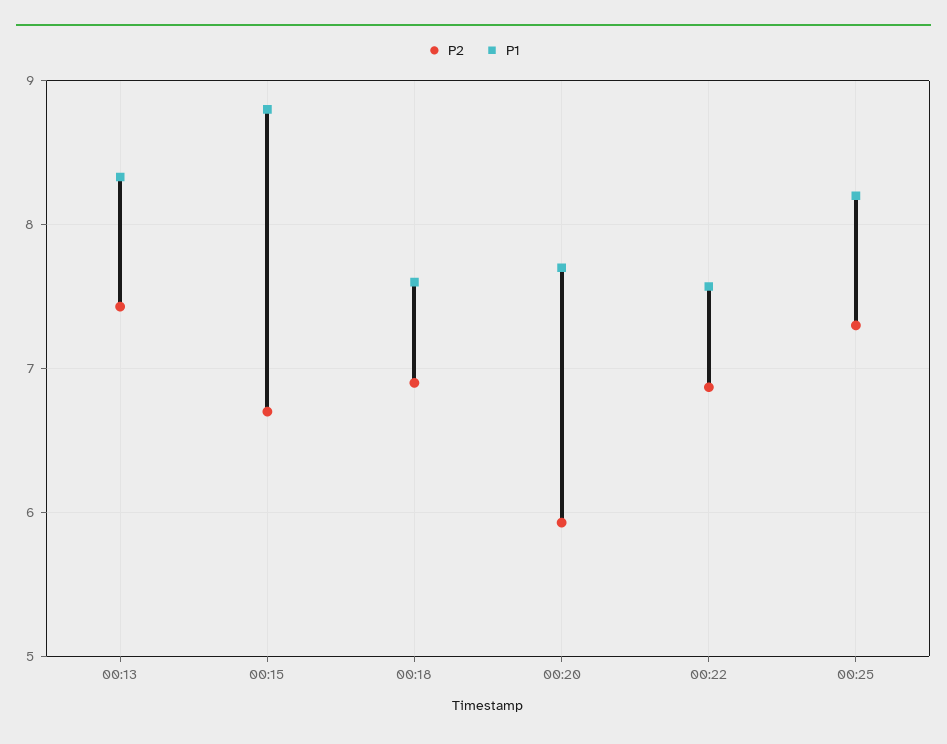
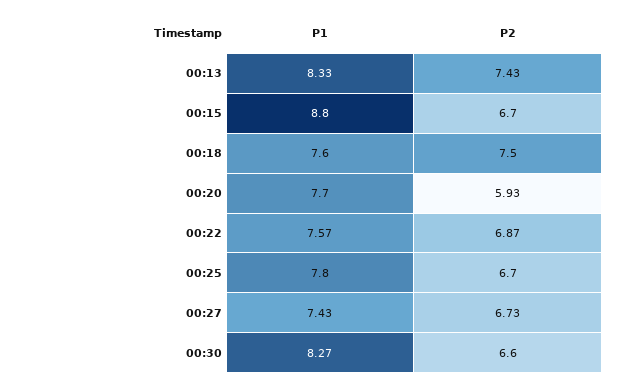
P2, 00:18: 6.9 -> 7.5
P2, 00:25: 7.3 -> 6.7
P1, 00:25: 8.2 -> 7.8
P1, 00:27: none -> 7.43
P2, 00:27: none -> 6.73
P1, 00:30: none -> 8.27
P2, 00:30: none -> 6.6

